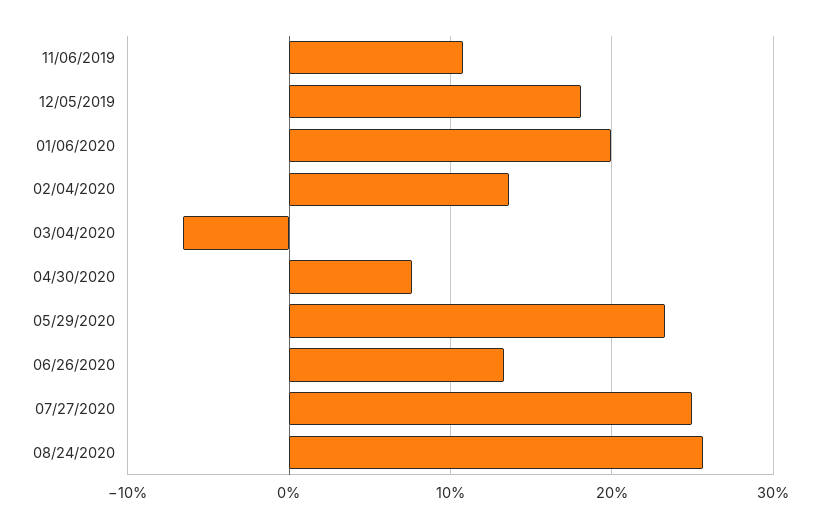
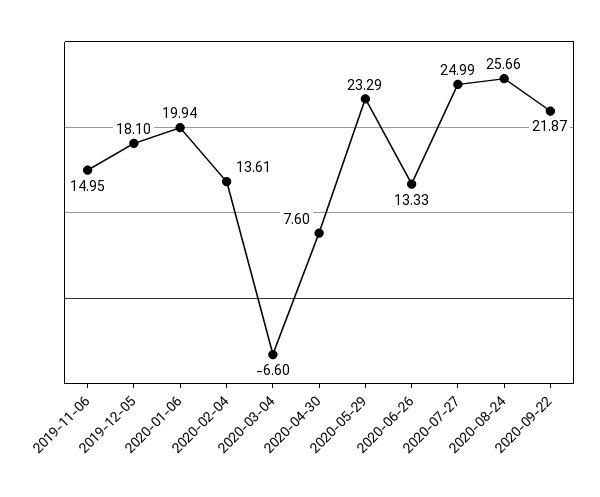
11/06/2019: 11 -> 14.95
2020-09-22: none -> 21.87

